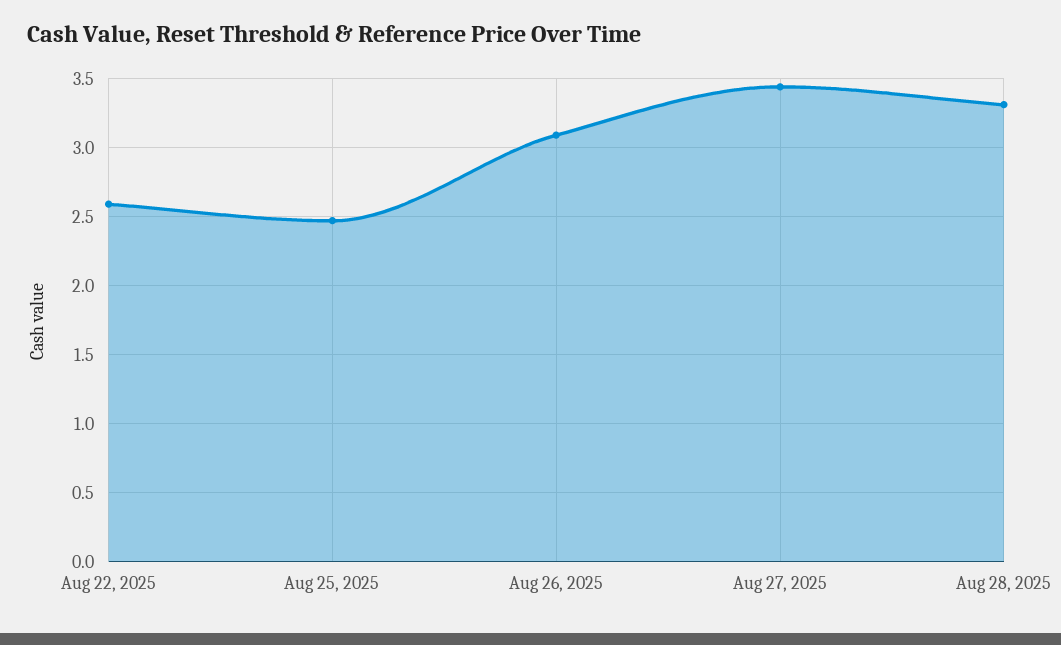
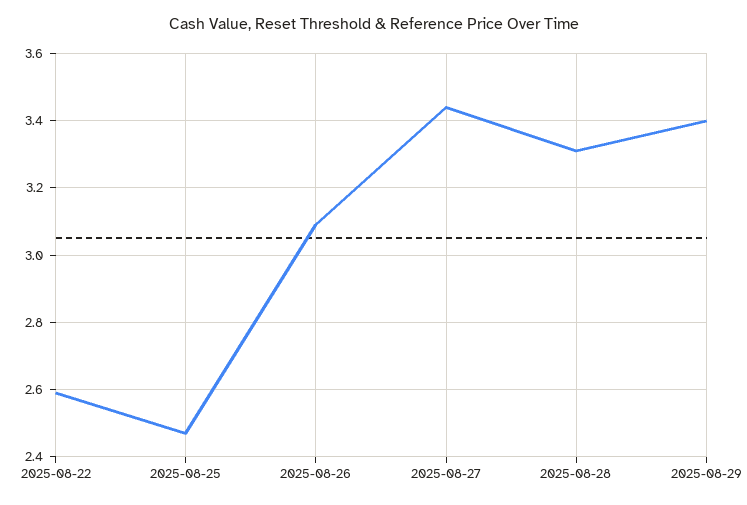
2025-08-29: none -> 3.4

